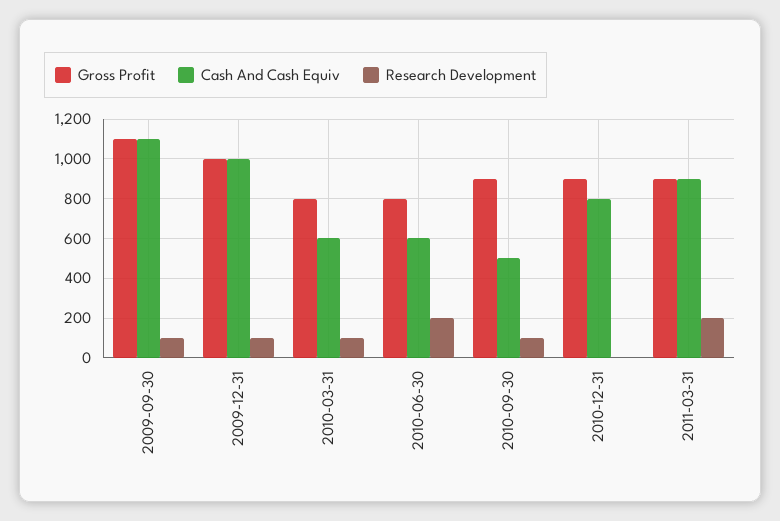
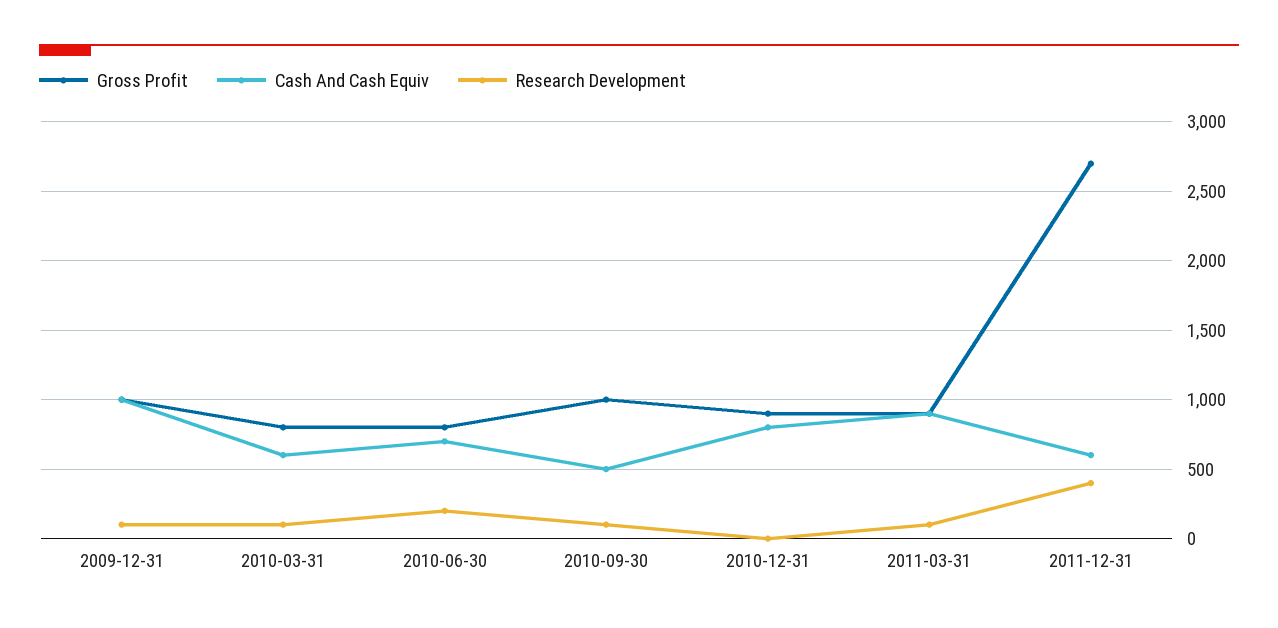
Gross Profit, 2009-09-30: 1100 -> none
Cash And Cash Equiv, 2009-09-30: 1100 -> none
Research Development, 2009-09-30: 100 -> none
Cash And Cash Equiv, 2010-06-30: 600 -> 700
Gross Profit, 2010-09-30: 900 -> 1000
Research Development, 2011-03-31: 200 -> 100
Gross Profit, 2011-12-31: none -> 2700
Cash And Cash Equiv, 2011-12-31: none -> 600
Research Development, 2011-12-31: none -> 400

